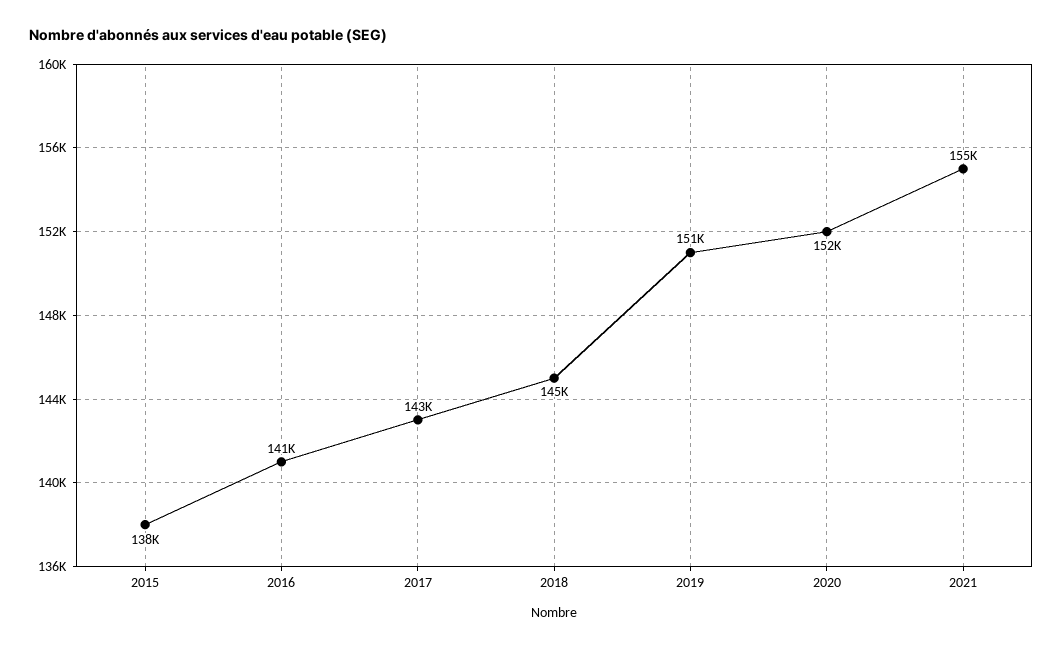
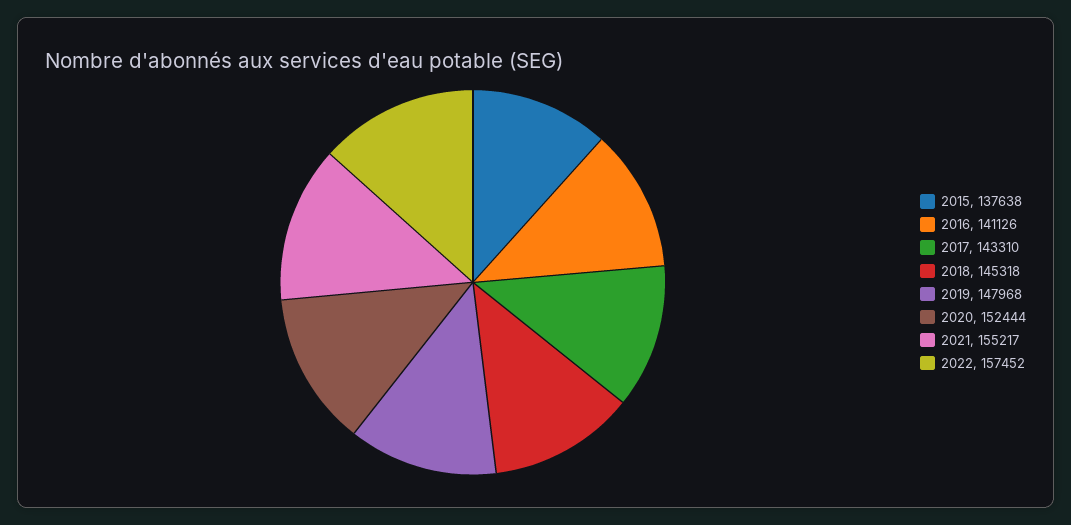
2019: 151000 -> 147968
2022: none -> 157452

